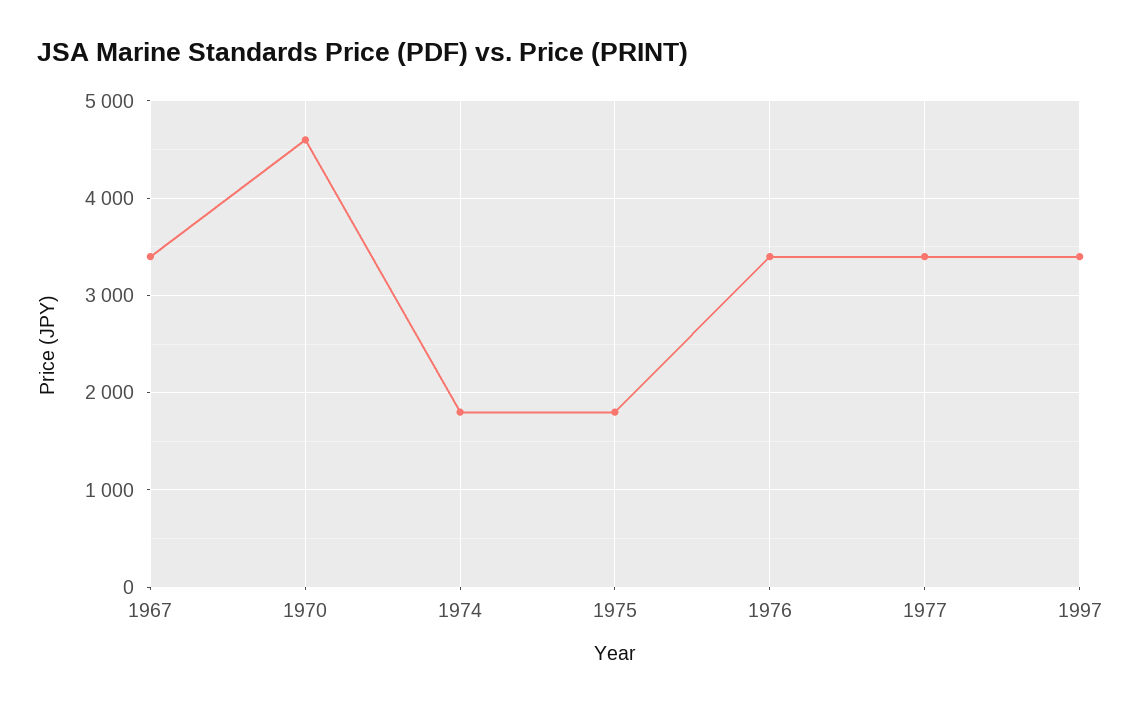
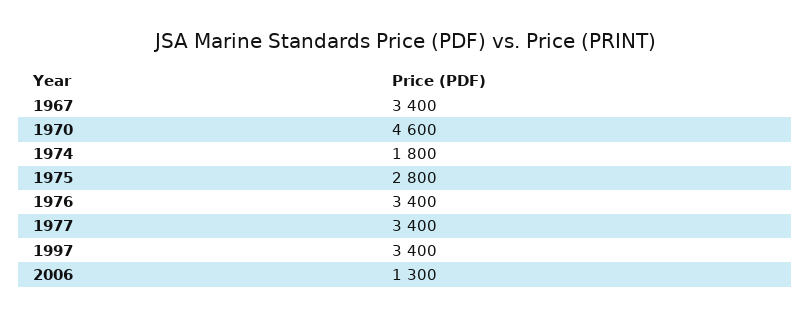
1975: 1800 -> 2800
2006: none -> 1300

